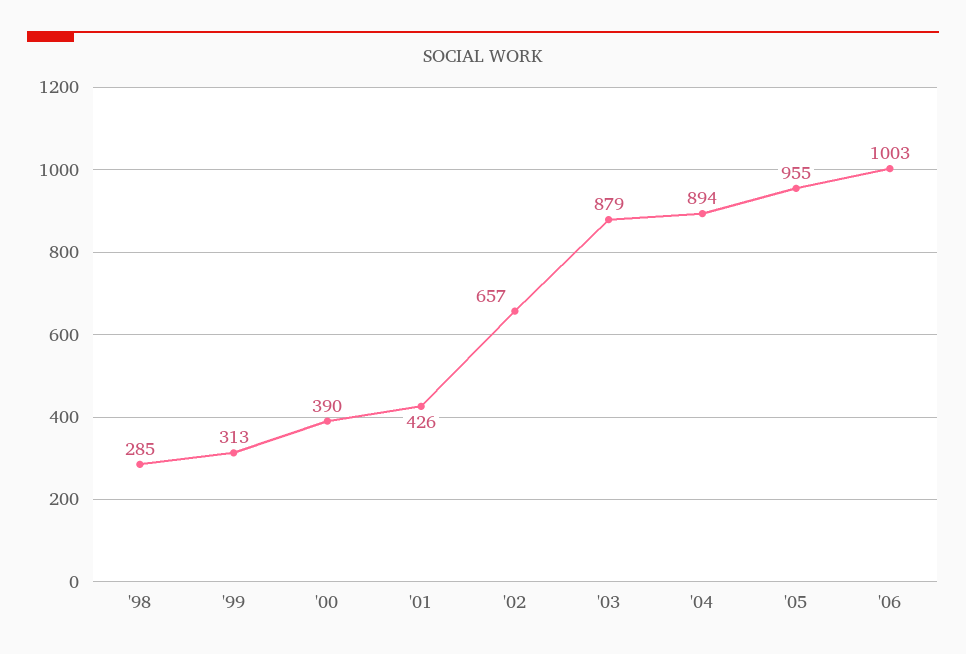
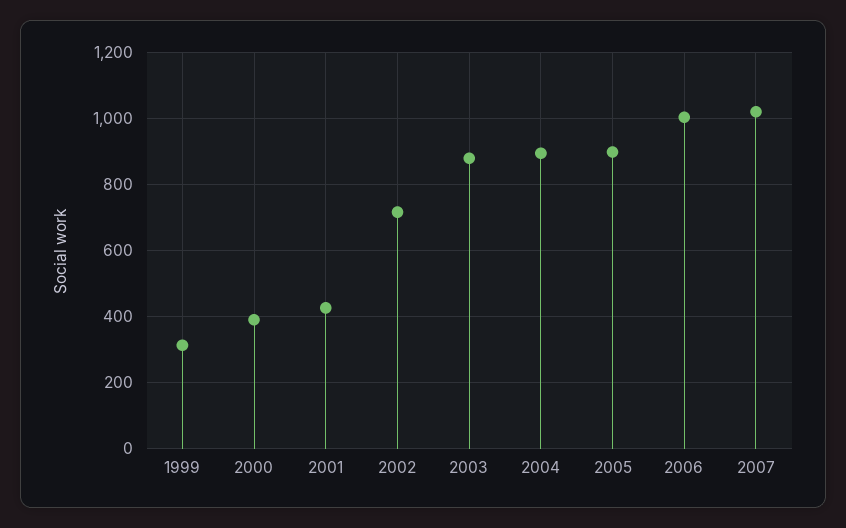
'98: 285 -> none
'02: 657 -> 720
'05: 955 -> 900
2007: none -> 1020

